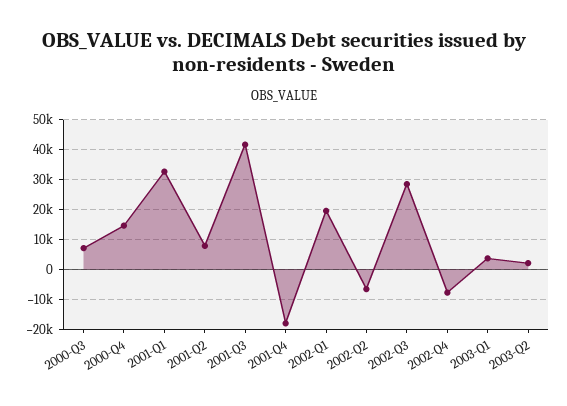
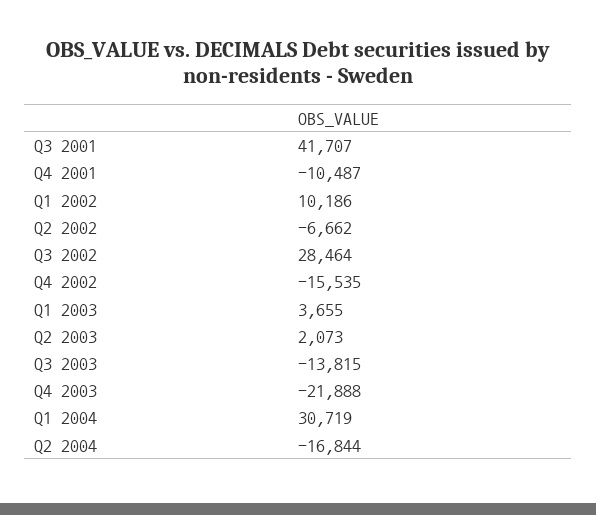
2000-Q3: 7500 -> none
2000-Q4: 15000 -> none
2001-Q1: 32500 -> none
2001-Q2: 7500 -> none
2001-Q4: -17500 -> -10487
2002-Q1: 20000 -> 10186
2002-Q4: -7500 -> -15535
Q3 2003: none -> -13815
Q4 2003: none -> -21888
Q1 2004: none -> 30719
Q2 2004: none -> -16844

